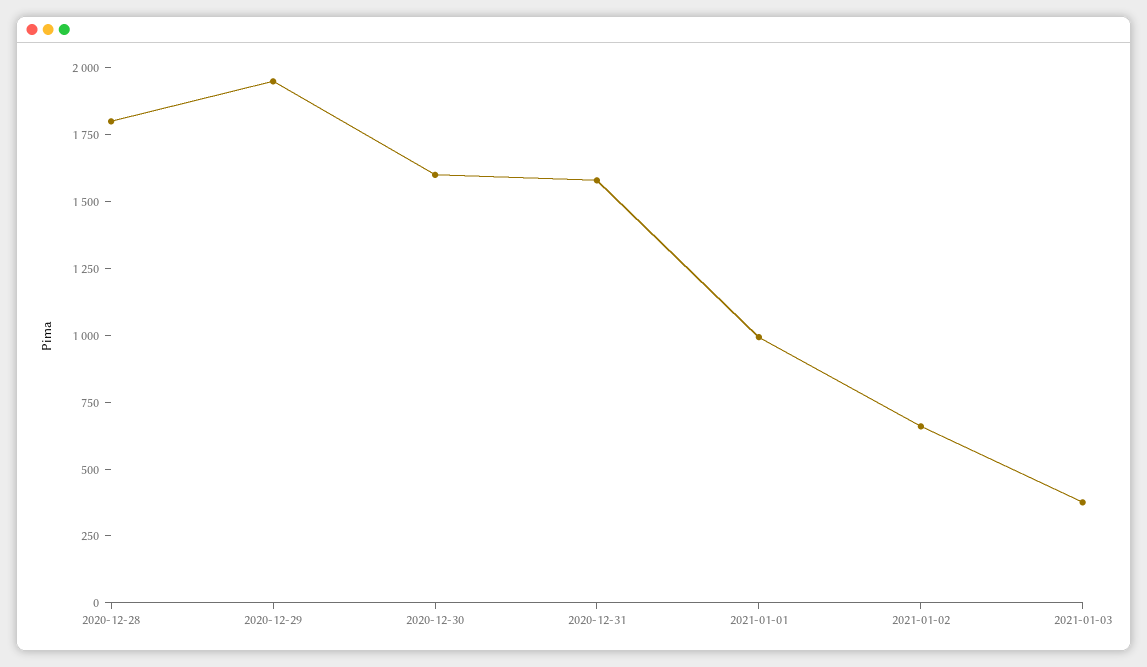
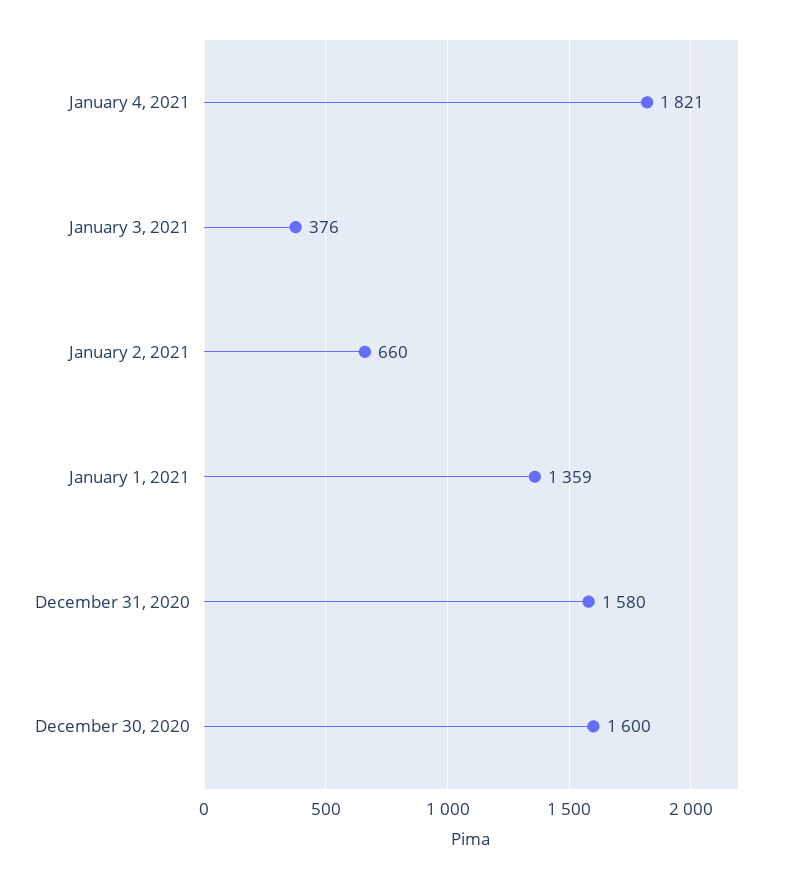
2020-12-28: 1800 -> none
2020-12-29: 1950 -> none
2021-01-01: 1000 -> 1359
January 4, 2021: none -> 1821

